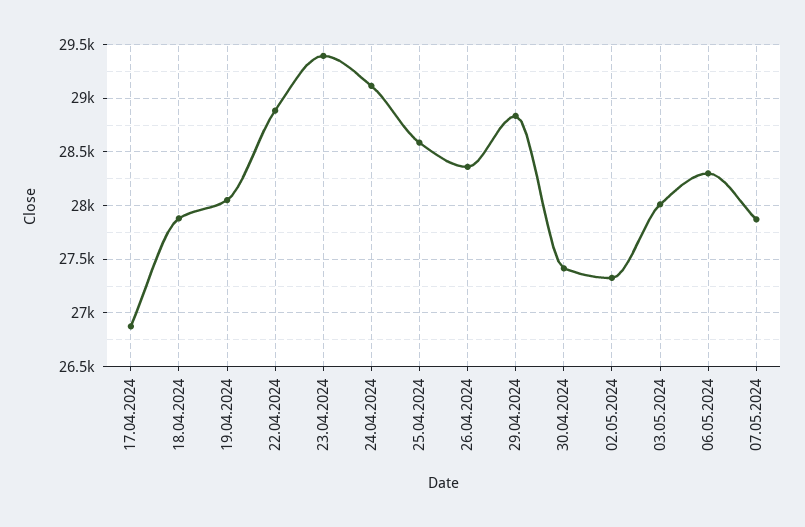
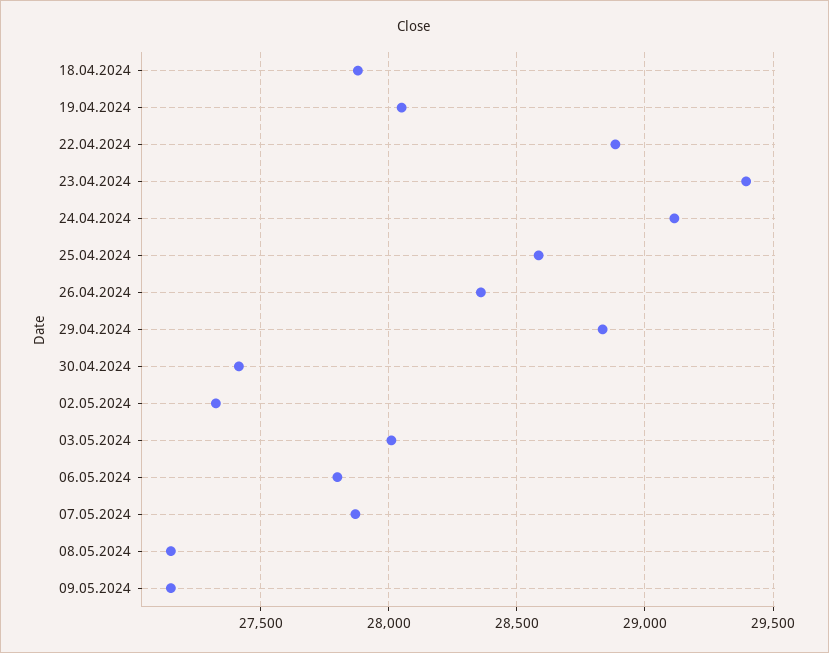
17.04.2024: 26900 -> none
06.05.2024: 28300 -> 27800
08.05.2024: none -> 27150
09.05.2024: none -> 27150

